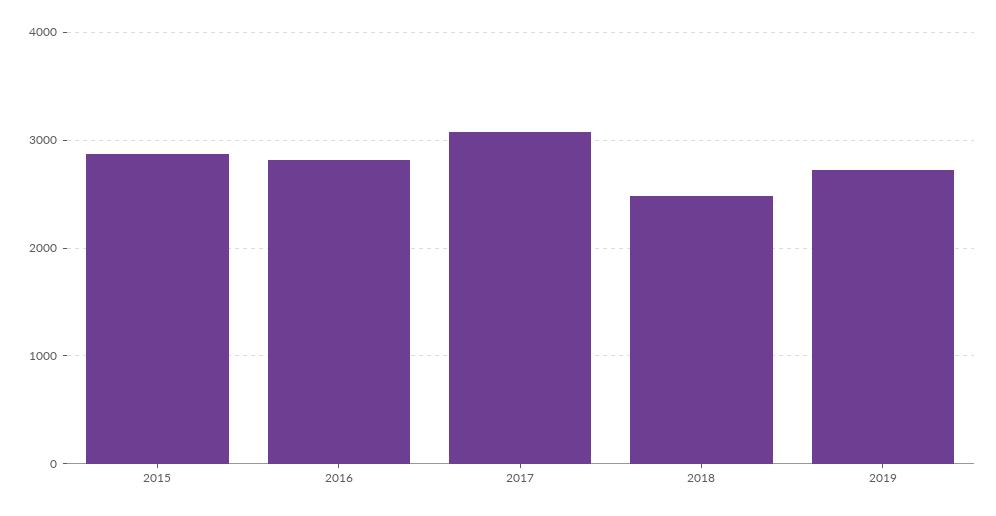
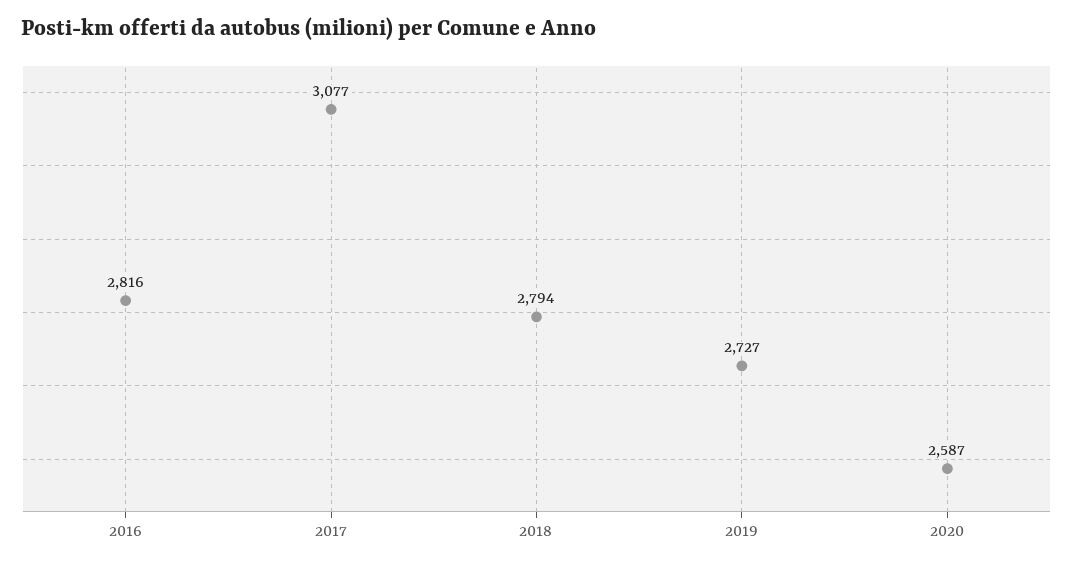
2015: 2900 -> none
2018: 2500 -> 2794
2020: none -> 2587

